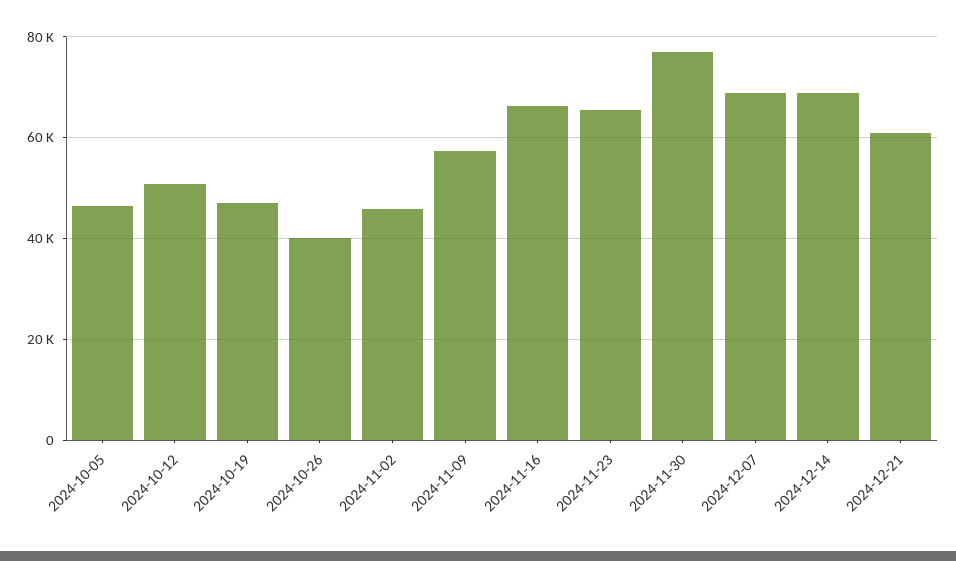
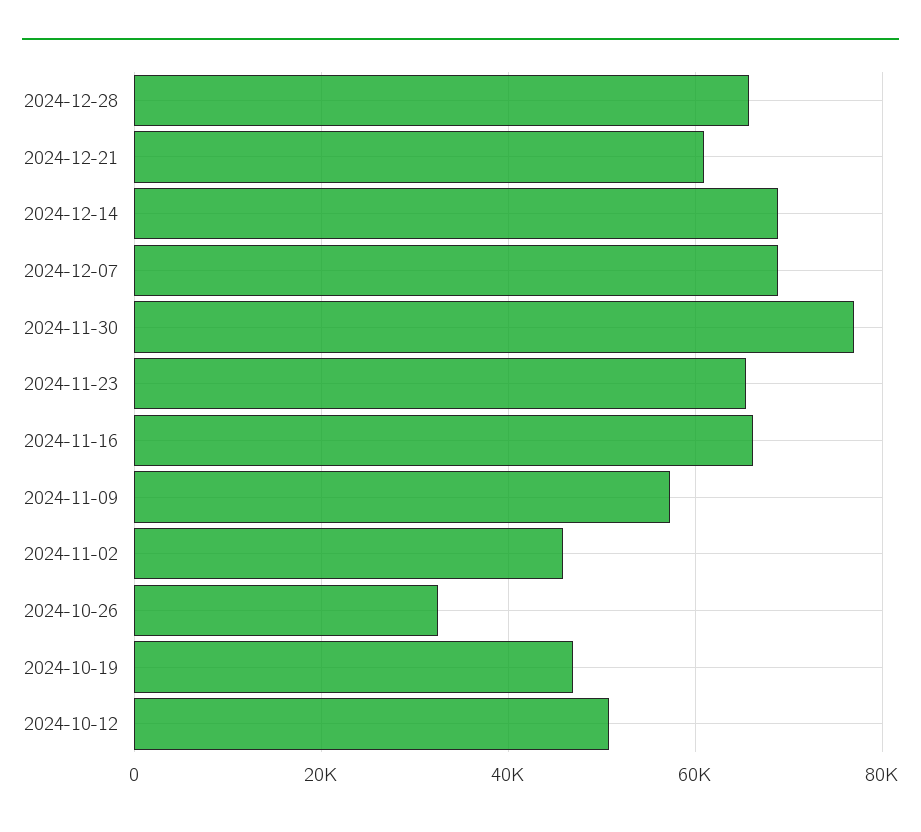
2024-10-05: 46000 -> none
2024-10-26: 40000 -> 32000
2024-12-28: none -> 66000

